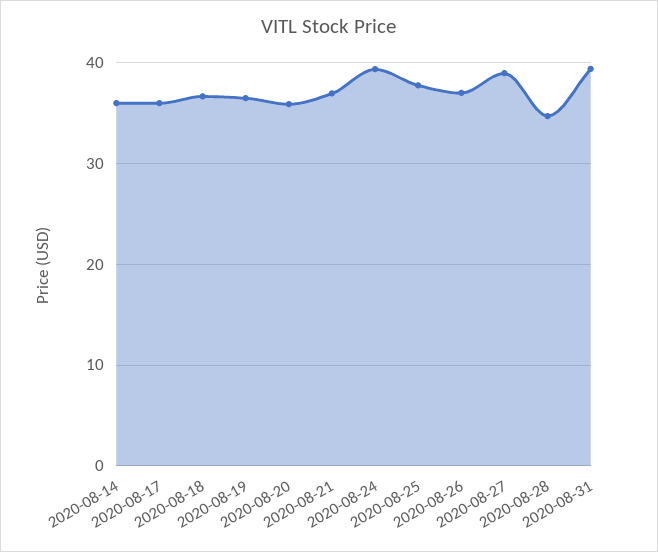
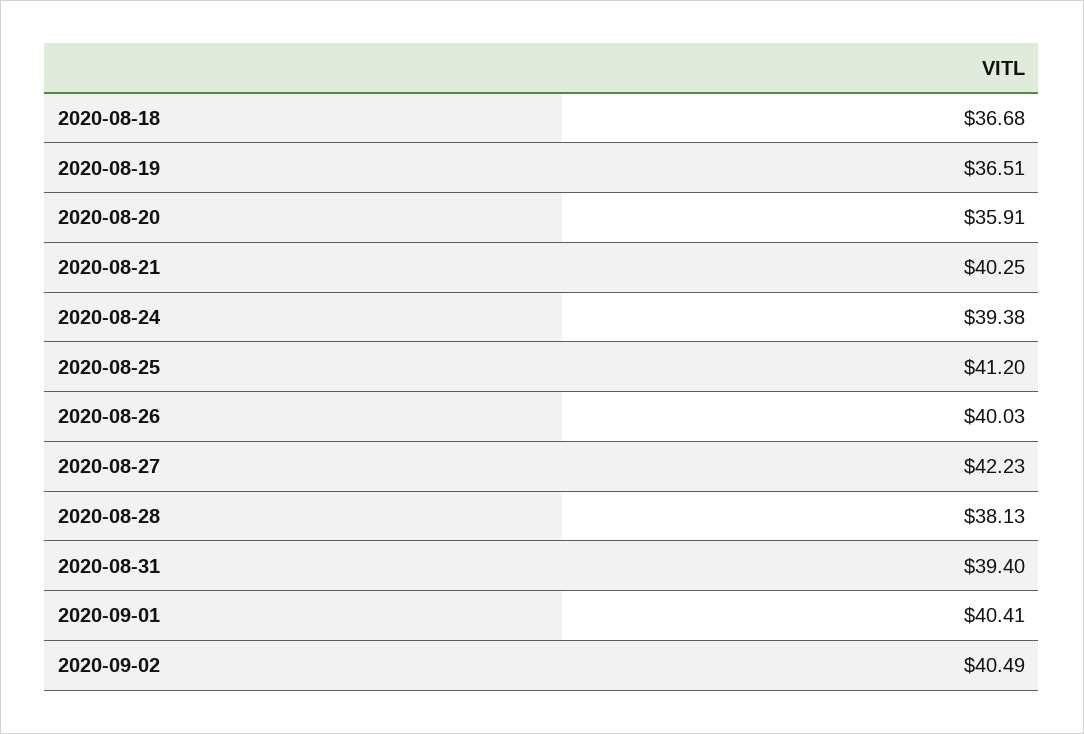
2020-08-14: 36 -> none
2020-08-17: 36 -> none
2020-08-21: 37 -> 40.25
2020-08-25: 38 -> 41.2
2020-08-26: 37 -> 40.03
2020-08-27: 39 -> 42.23
2020-08-28: 35 -> 38.13
2020-09-01: none -> 40.41
2020-09-02: none -> 40.49

